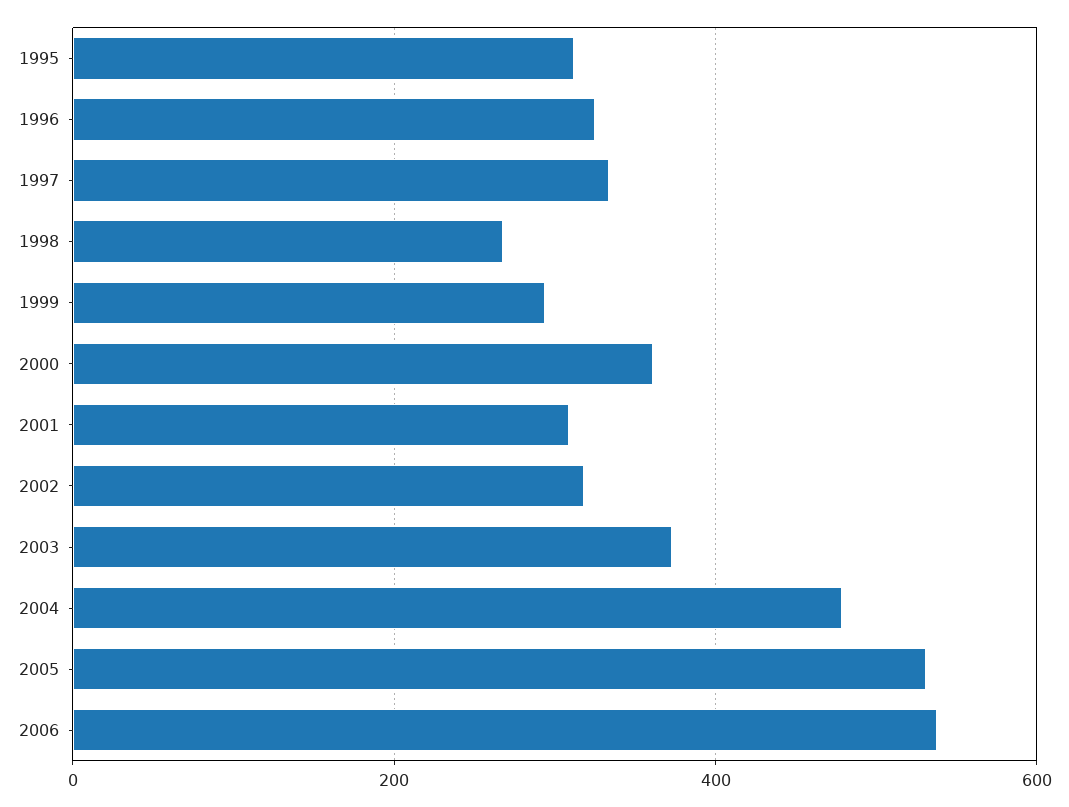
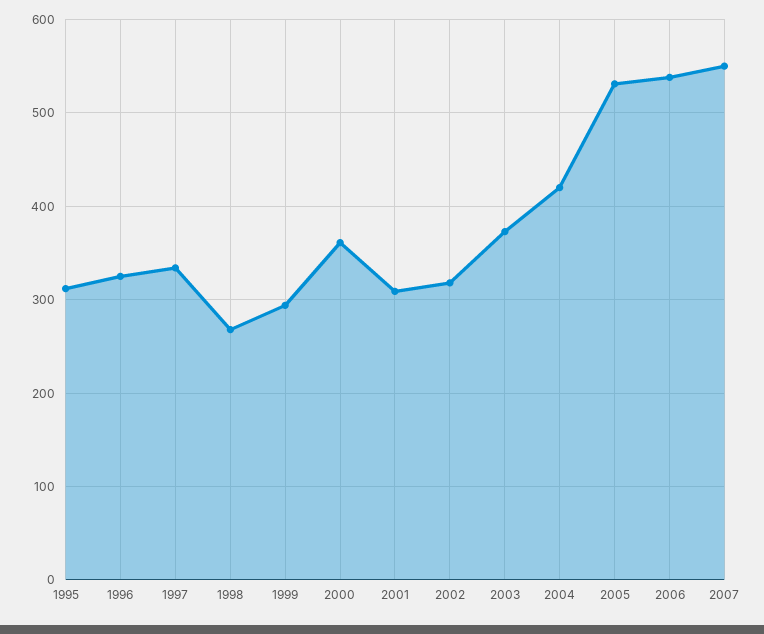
2004: 480 -> 420
2007: none -> 550

